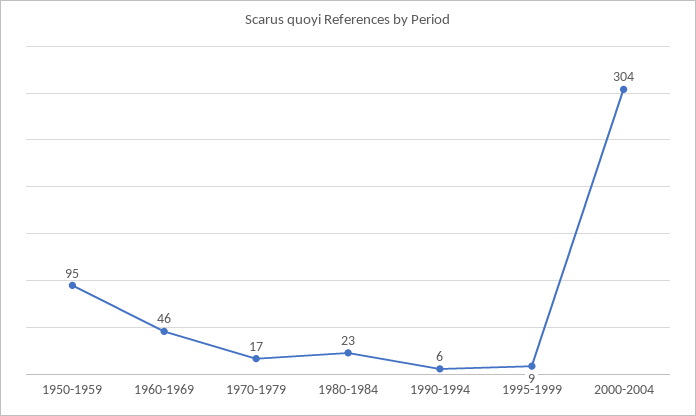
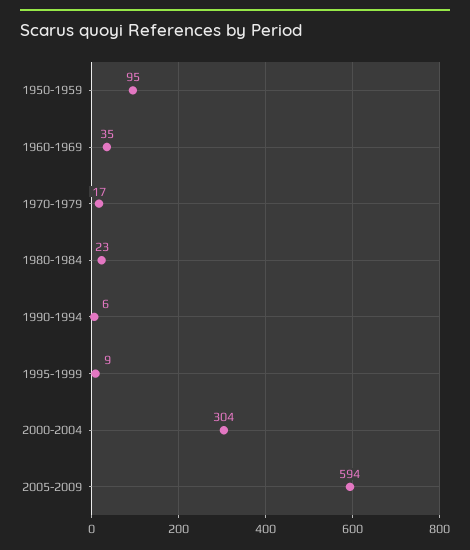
1960-1969: 46 -> 35
2005-2009: none -> 594

